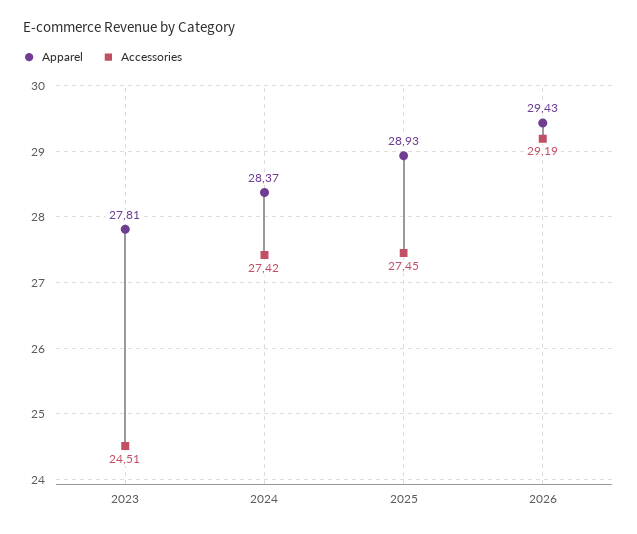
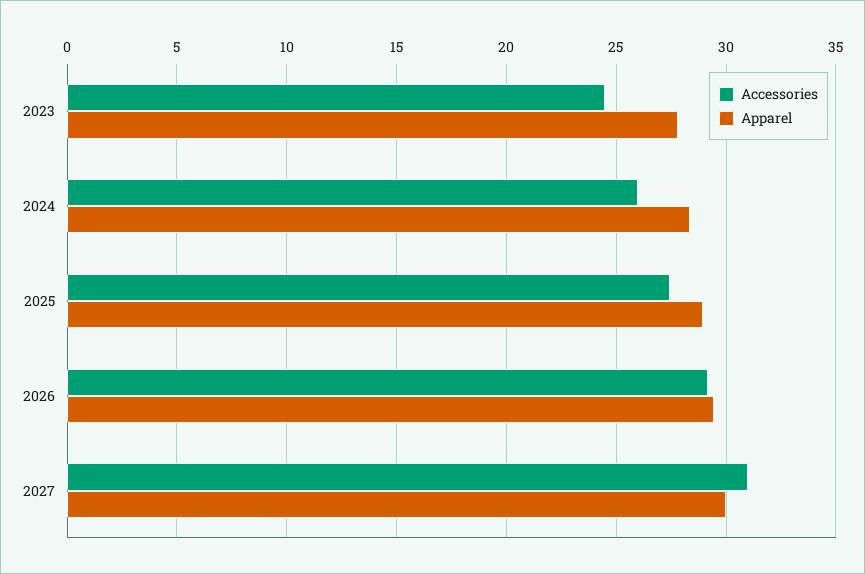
Accessories, 2024: 27.42 -> 26
Accessories, 2027: none -> 31
Apparel, 2027: none -> 30

